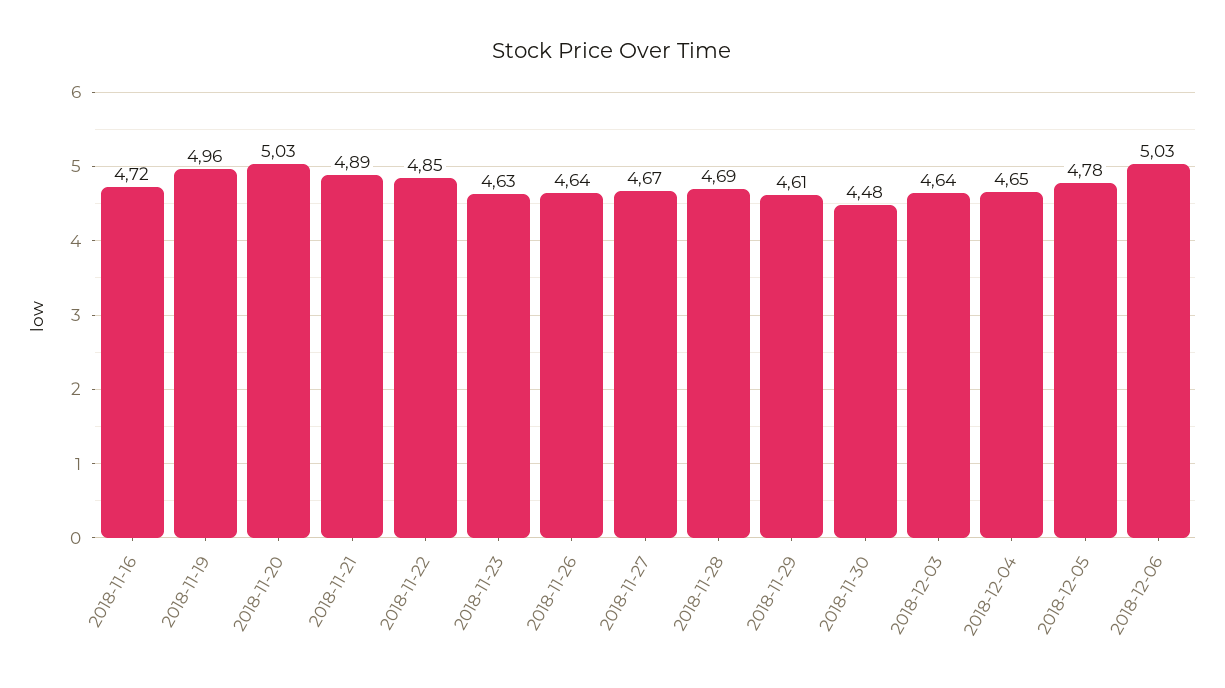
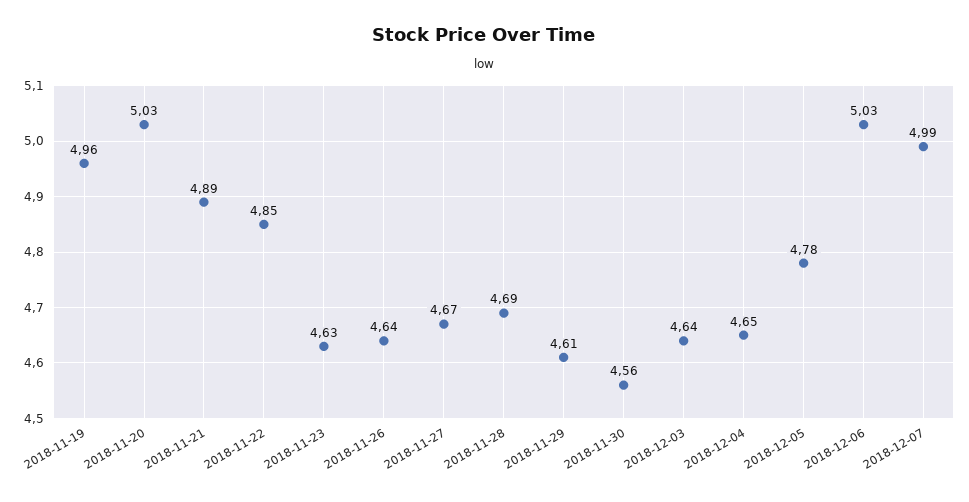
2018-11-16: 4.72 -> none
2018-11-30: 4.48 -> 4.56
2018-12-07: none -> 4.99

